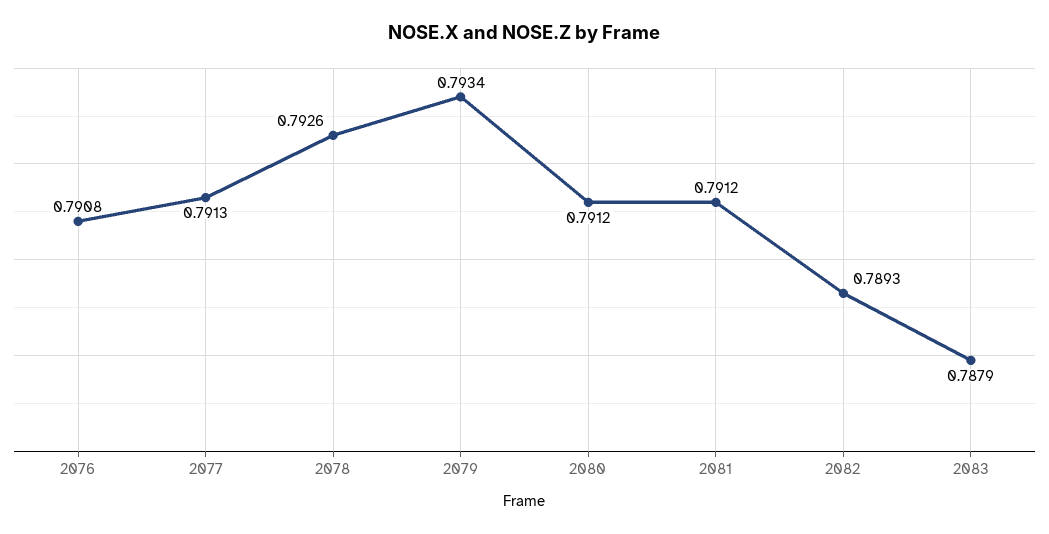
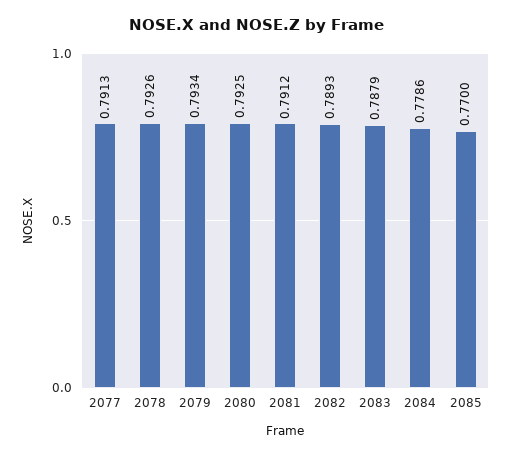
2076: 0.7908 -> none
2080: 0.7912 -> 0.7925
2084: none -> 0.7786
2085: none -> 0.77

